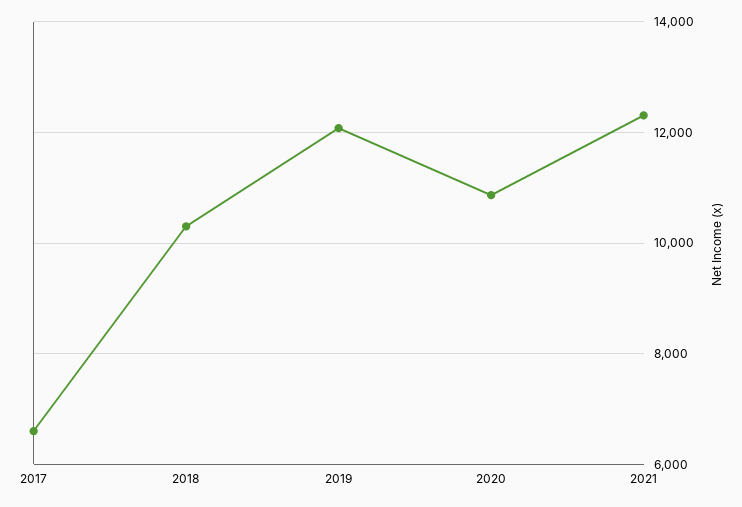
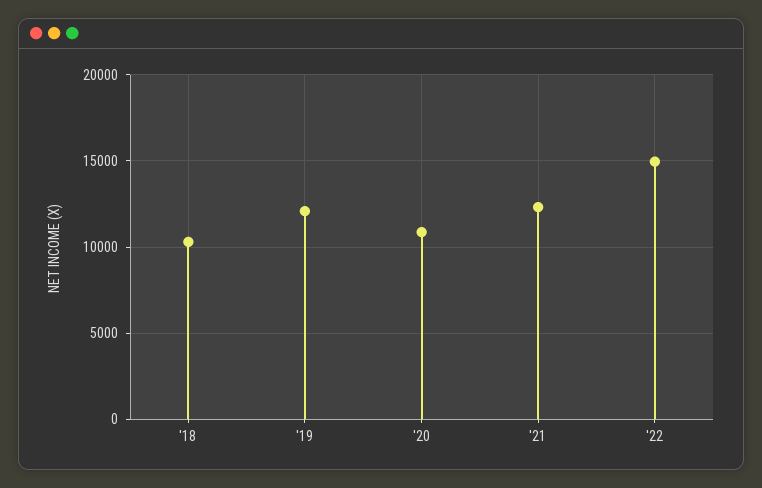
2017: 6600 -> none
'22: none -> 15000

